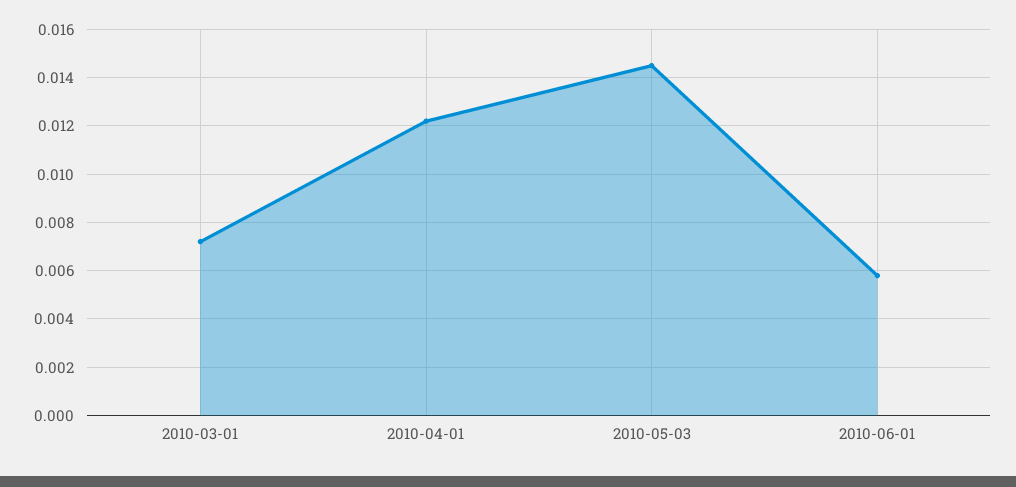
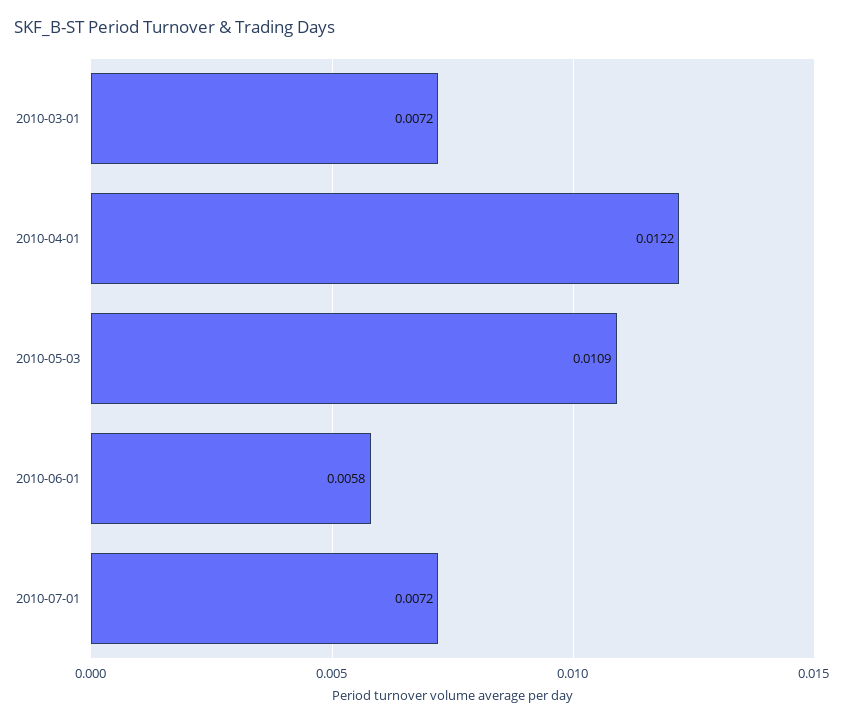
2010-05-03: 0.0145 -> 0.0109
2010-07-01: none -> 0.0072

